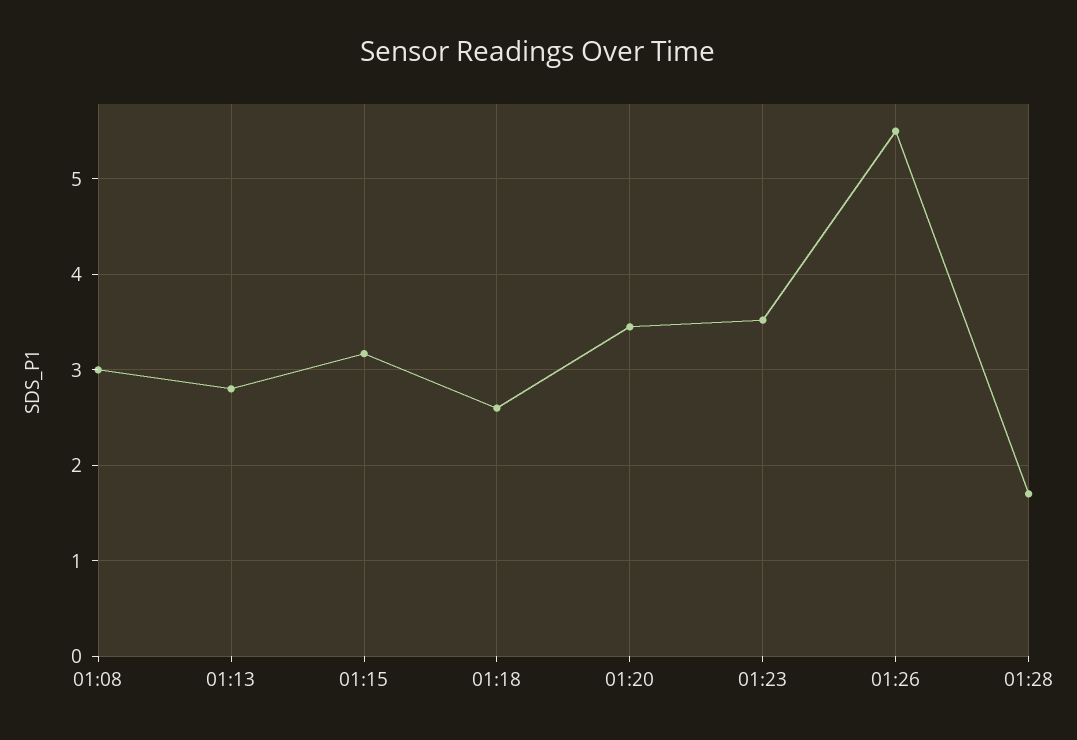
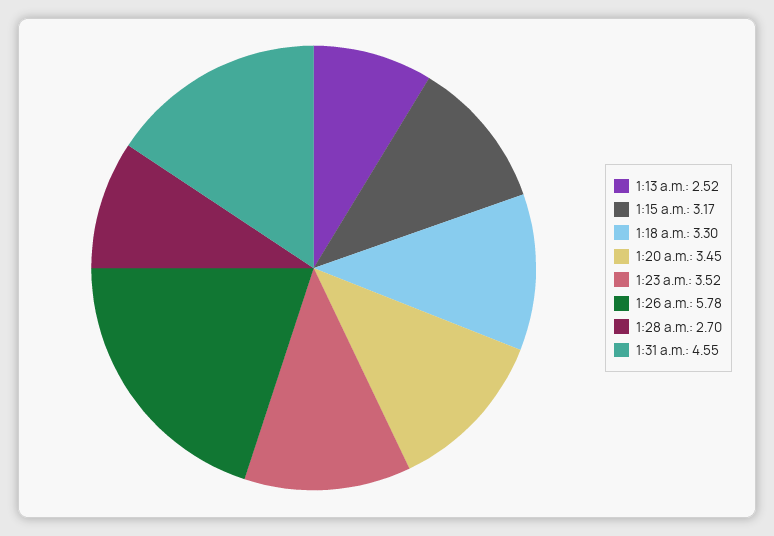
01:08: 3 -> none
01:13: 2.8 -> 2.52
01:18: 2.6 -> 3.3
01:26: 5.5 -> 5.78
01:28: 1.7 -> 2.7
1:31 a.m.: none -> 4.55

